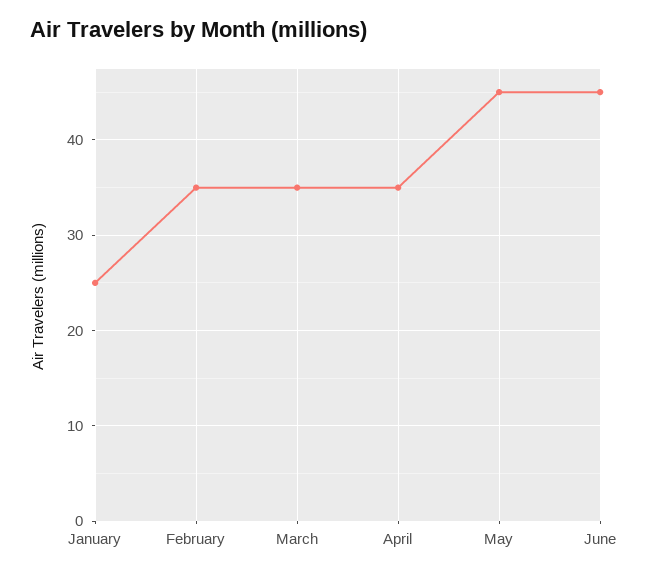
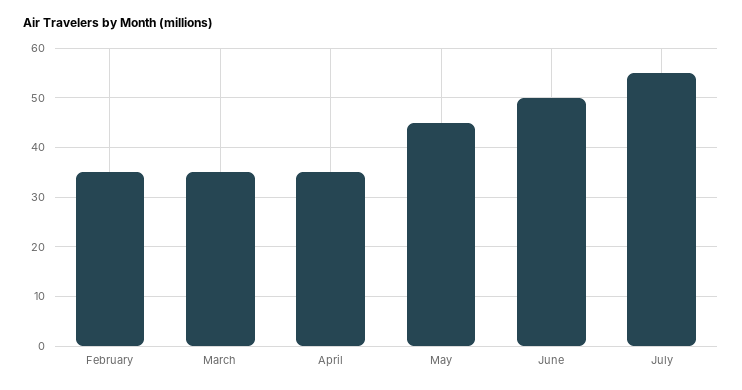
January: 25 -> none
June: 45 -> 50
July: none -> 55

